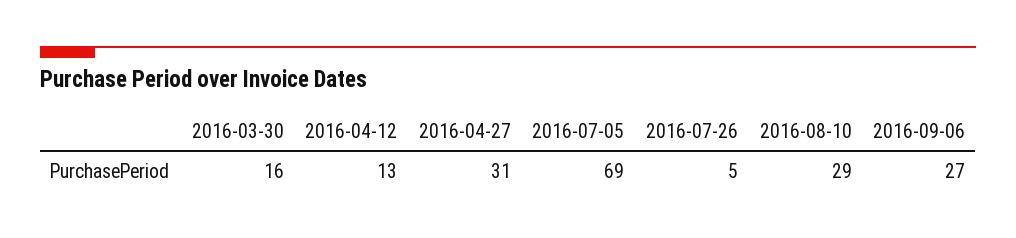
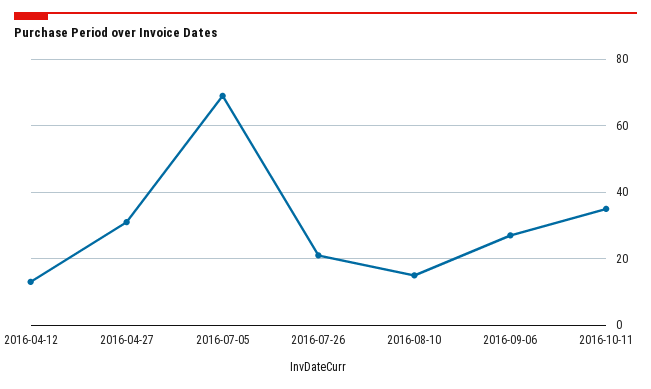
2016-03-30: 16 -> none
2016-07-26: 5 -> 20
2016-08-10: 29 -> 15
2016-10-11: none -> 35

